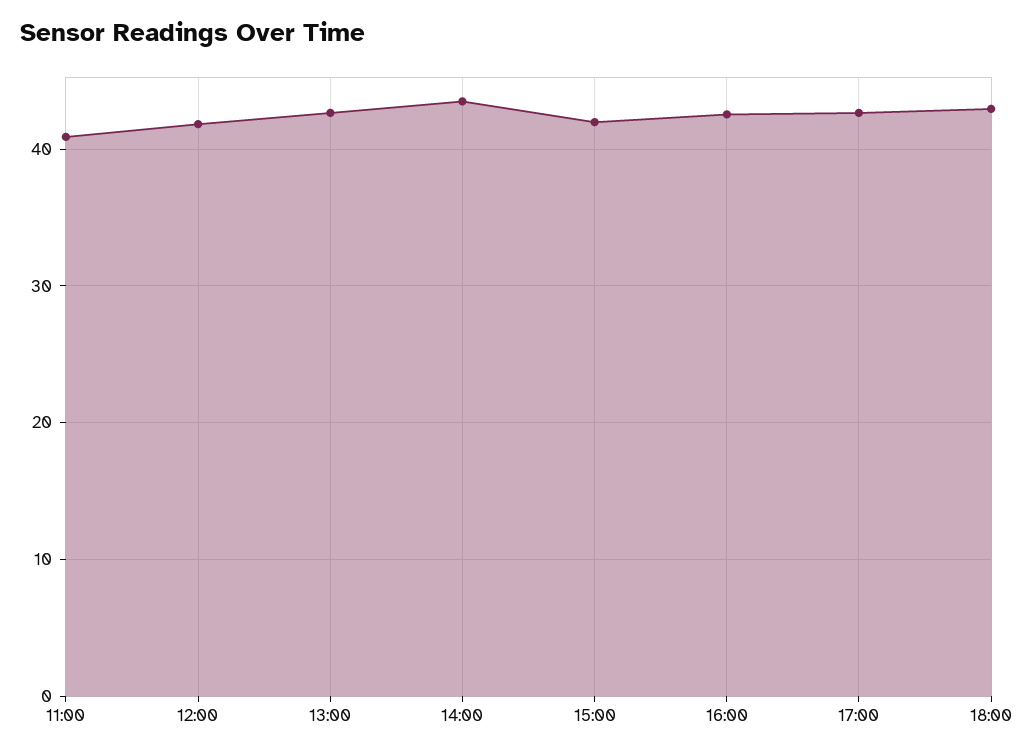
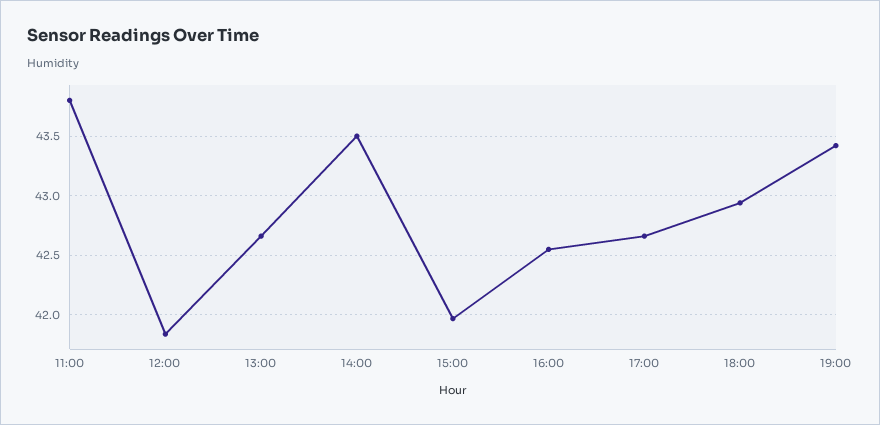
11:00: 41 -> 43.8
19:00: none -> 43.4

